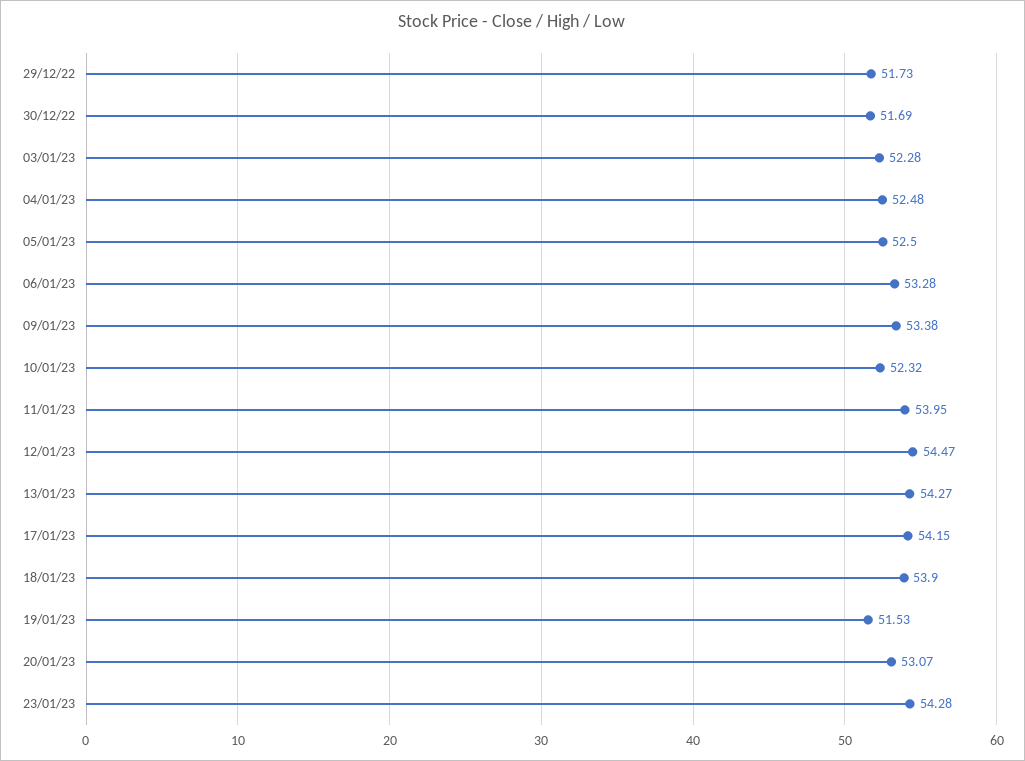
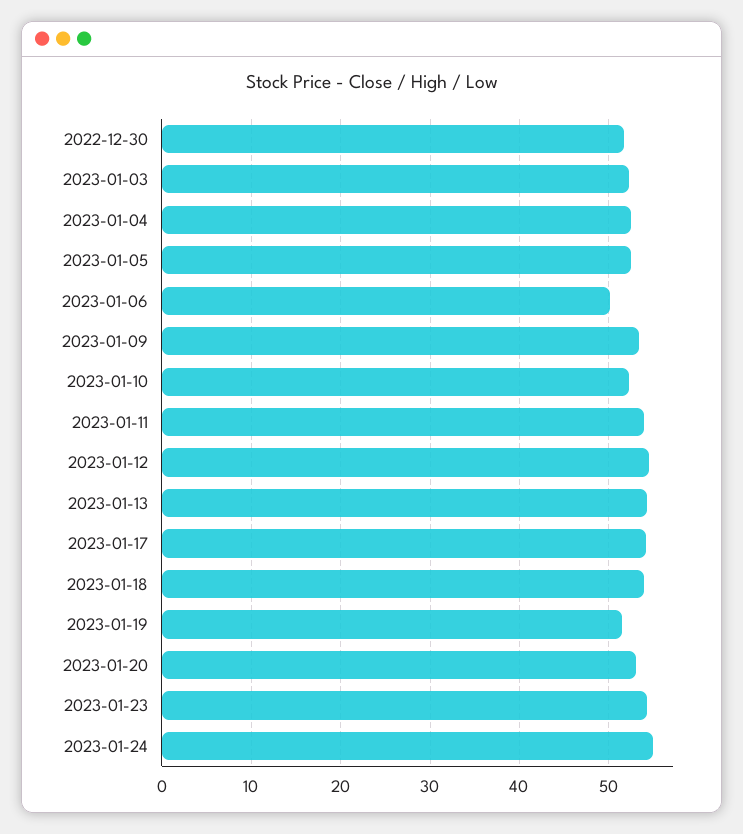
29/12/22: 51.73 -> none
06/01/23: 53.28 -> 50
2023-01-24: none -> 55

